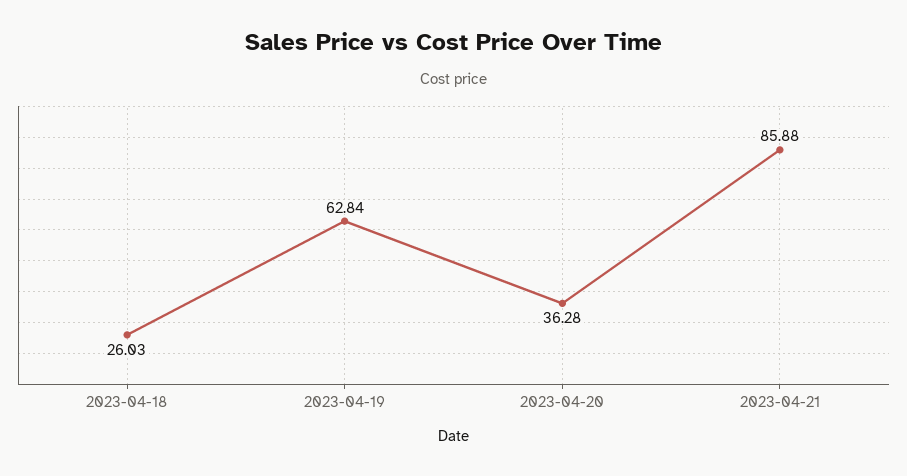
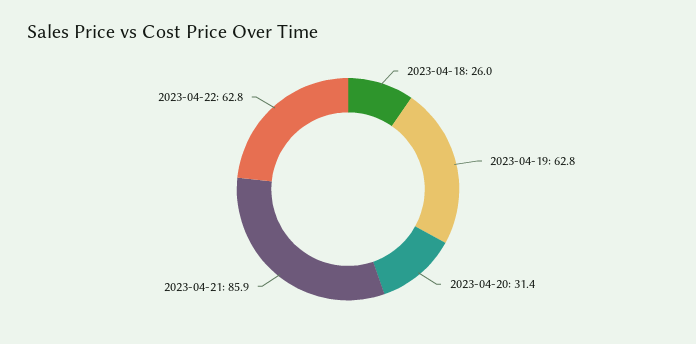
2023-04-20: 36.28 -> 31.4
2023-04-22: none -> 62.8

